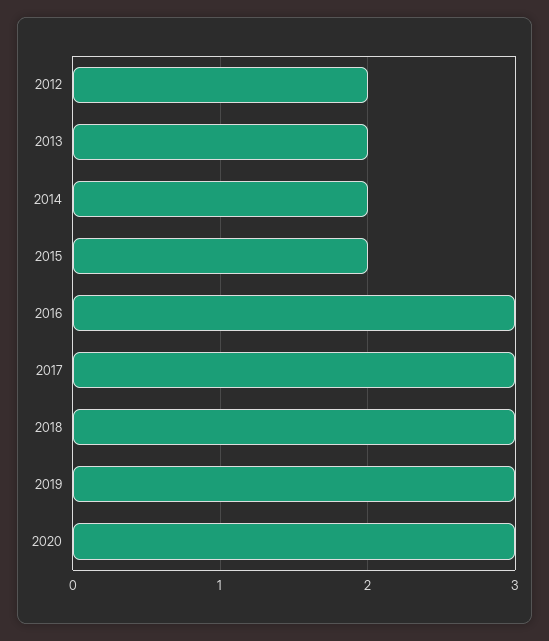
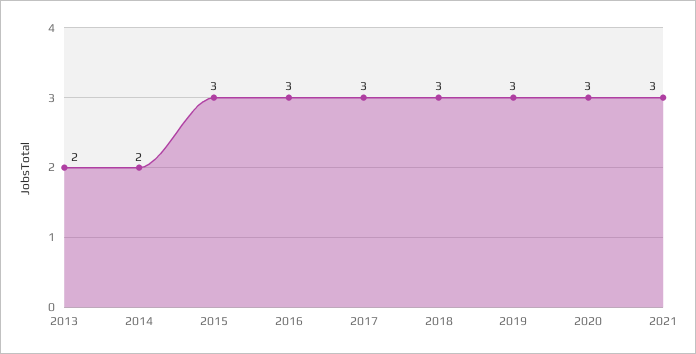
2012: 2 -> none
2015: 2 -> 3
2021: none -> 3

